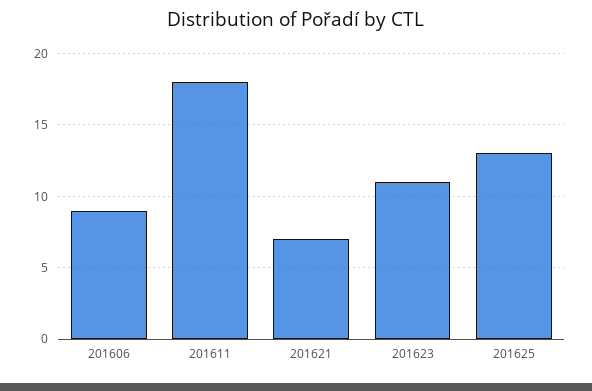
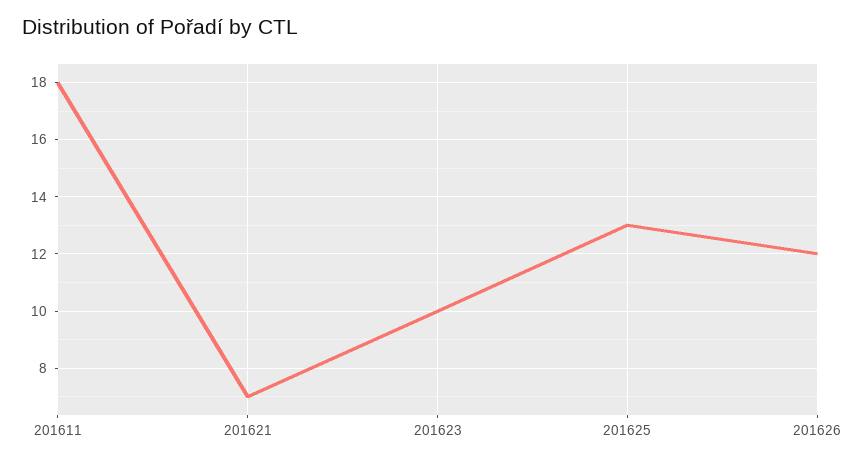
201606: 9 -> none
201623: 11 -> 10
201626: none -> 12

